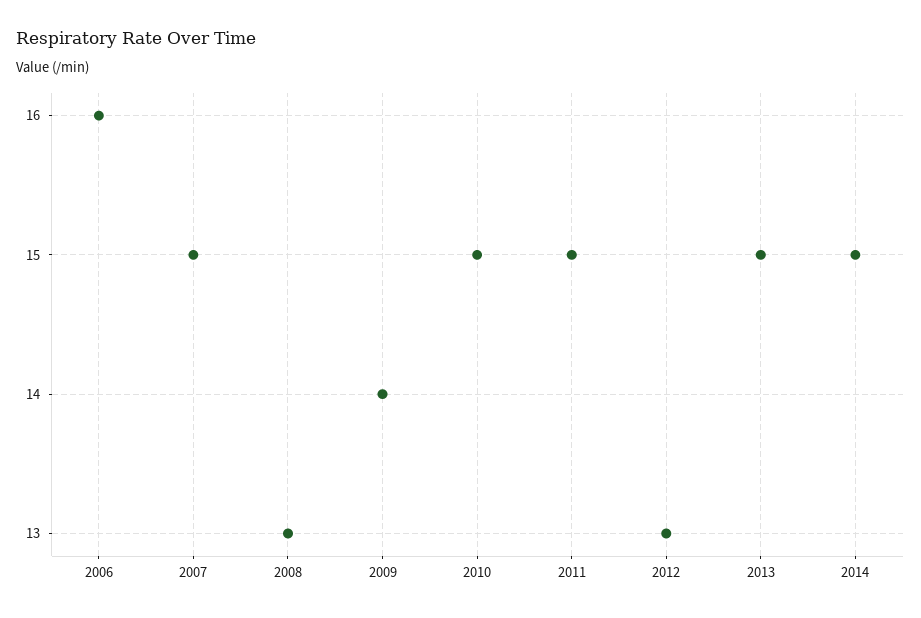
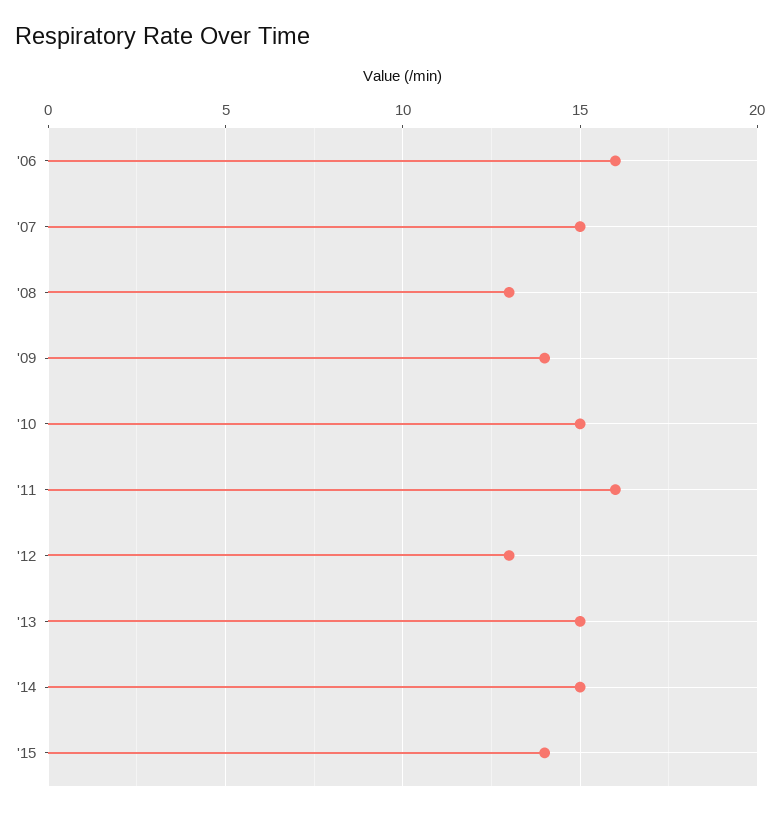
2011: 15 -> 16
'15: none -> 14

